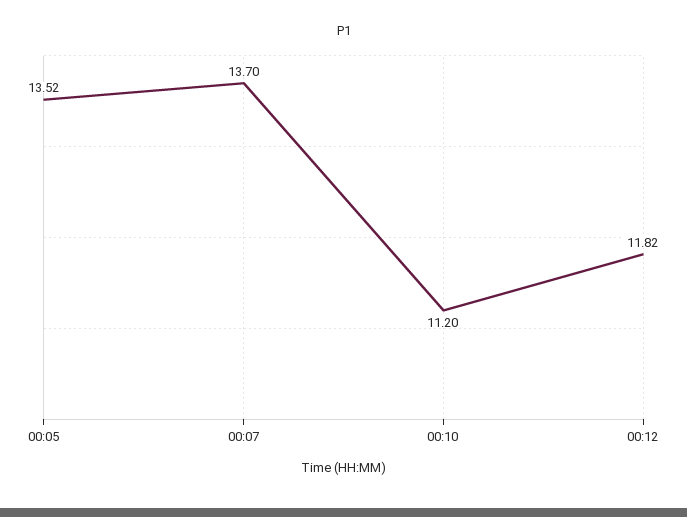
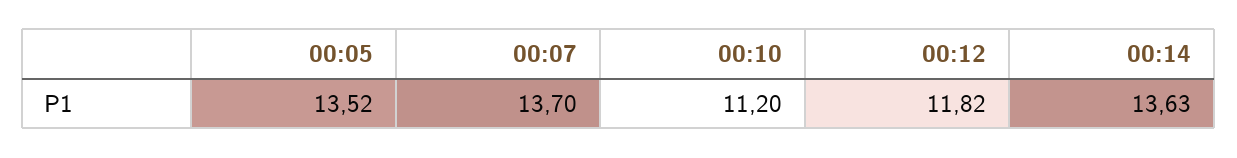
00:14: none -> 13.63

